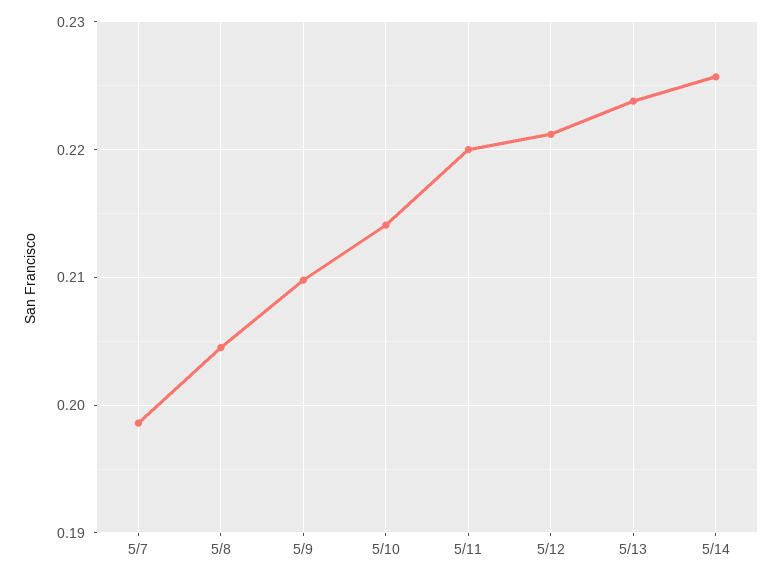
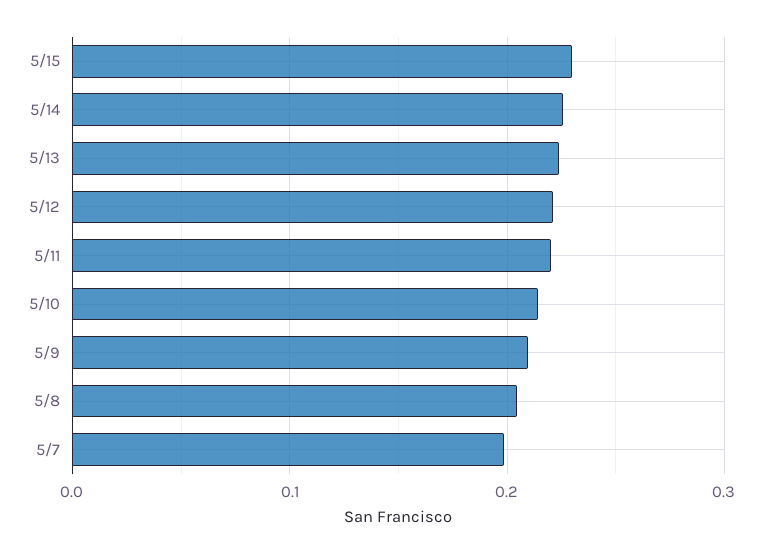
5/15: none -> 0.23

